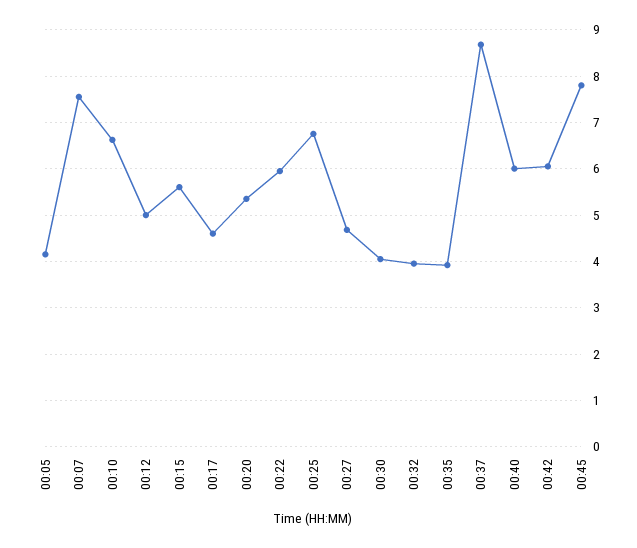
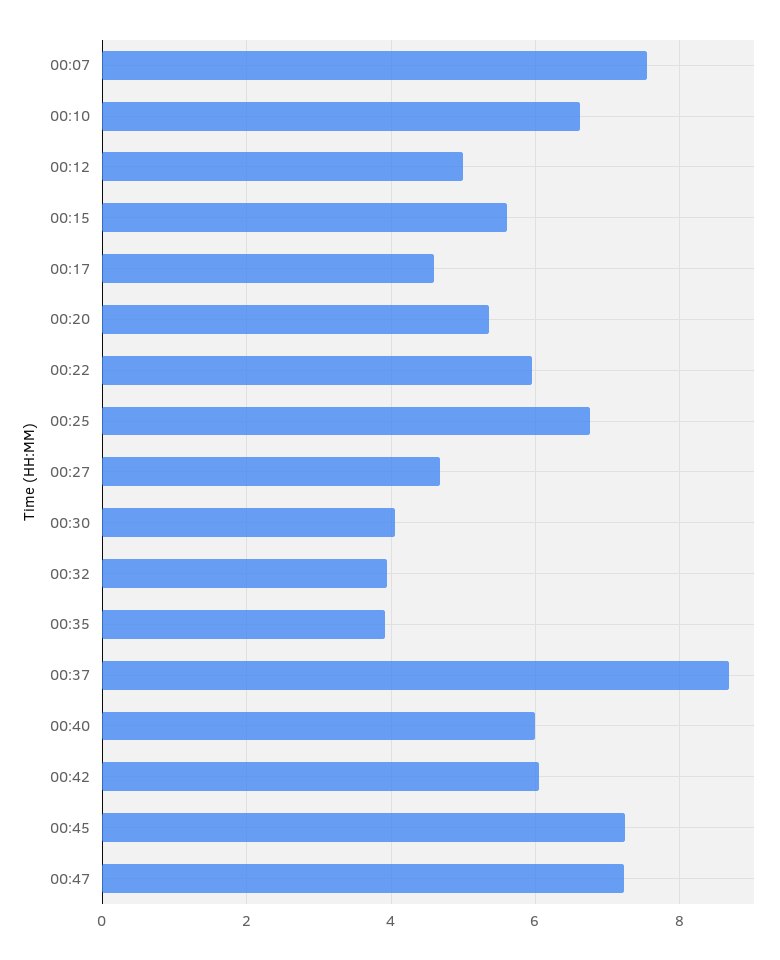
00:05: 4.2 -> none
00:45: 7.8 -> 7.2
00:47: none -> 7.2

